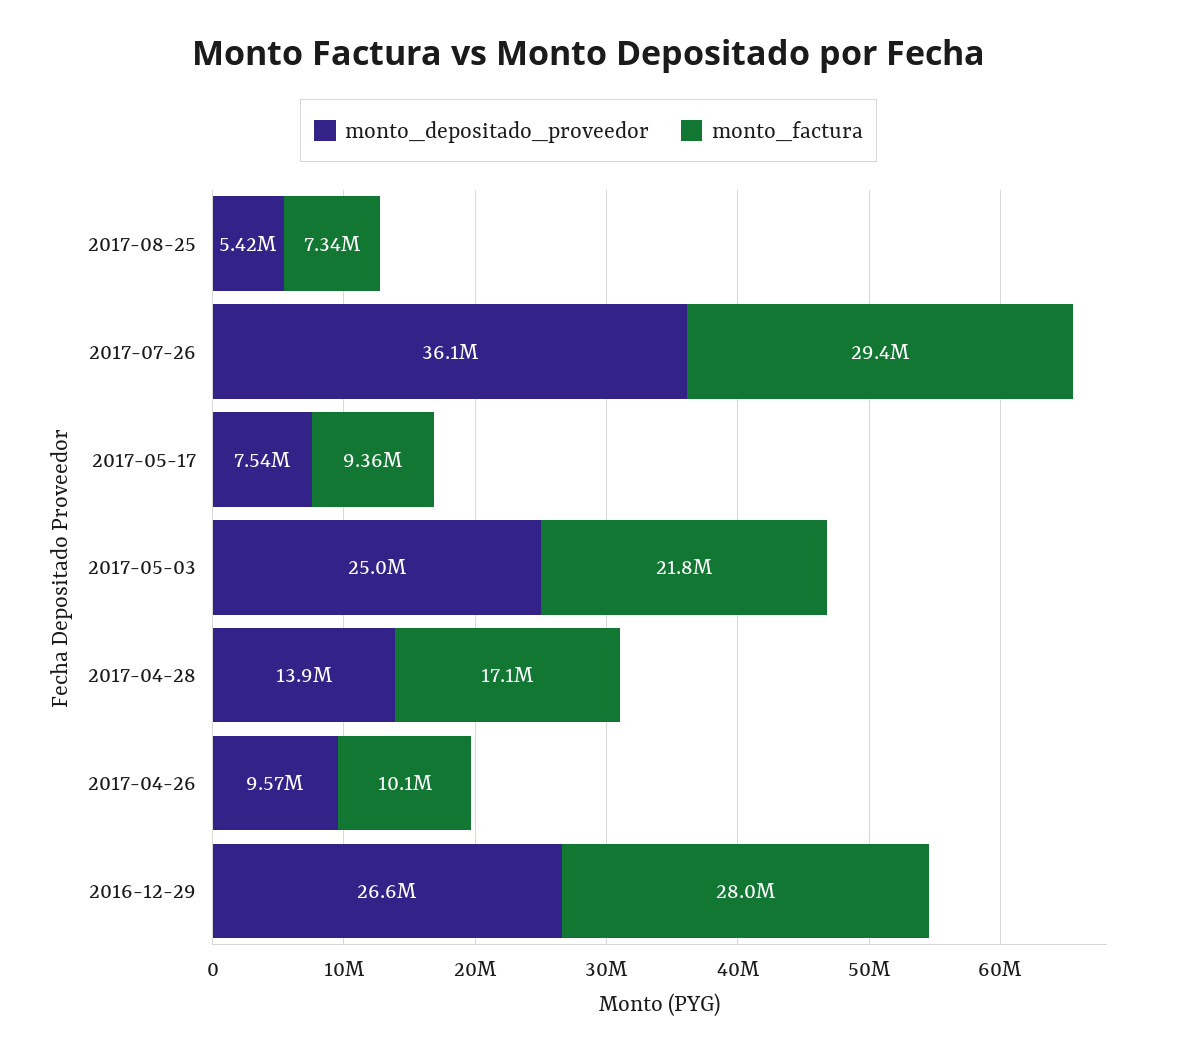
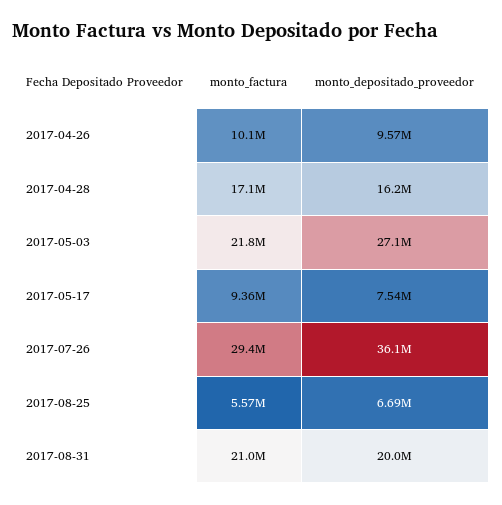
monto_depositado_proveedor, 2017-08-25: 5420000 -> 6690000
monto_factura, 2017-08-25: 7340000 -> 5570000
monto_depositado_proveedor, 2017-05-03: 25000000 -> 27100000
monto_depositado_proveedor, 2017-04-28: 13900000 -> 16200000
monto_depositado_proveedor, 2016-12-29: 26600000 -> none
monto_factura, 2016-12-29: 28000000 -> none
monto_factura, 2017-08-31: none -> 21000000
monto_depositado_proveedor, 2017-08-31: none -> 20000000

